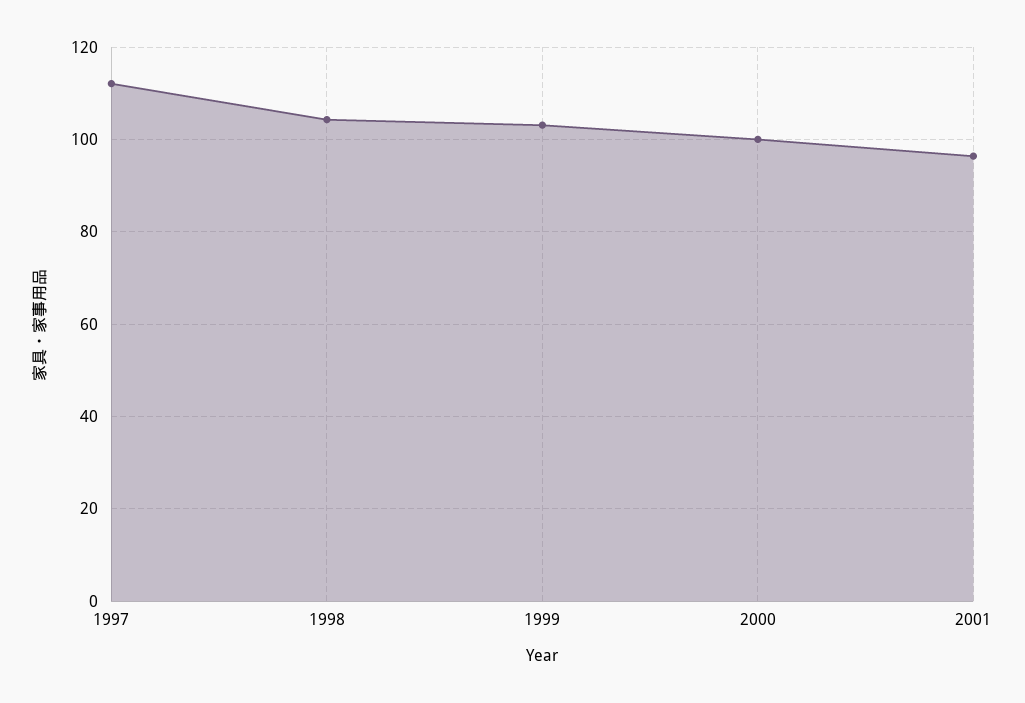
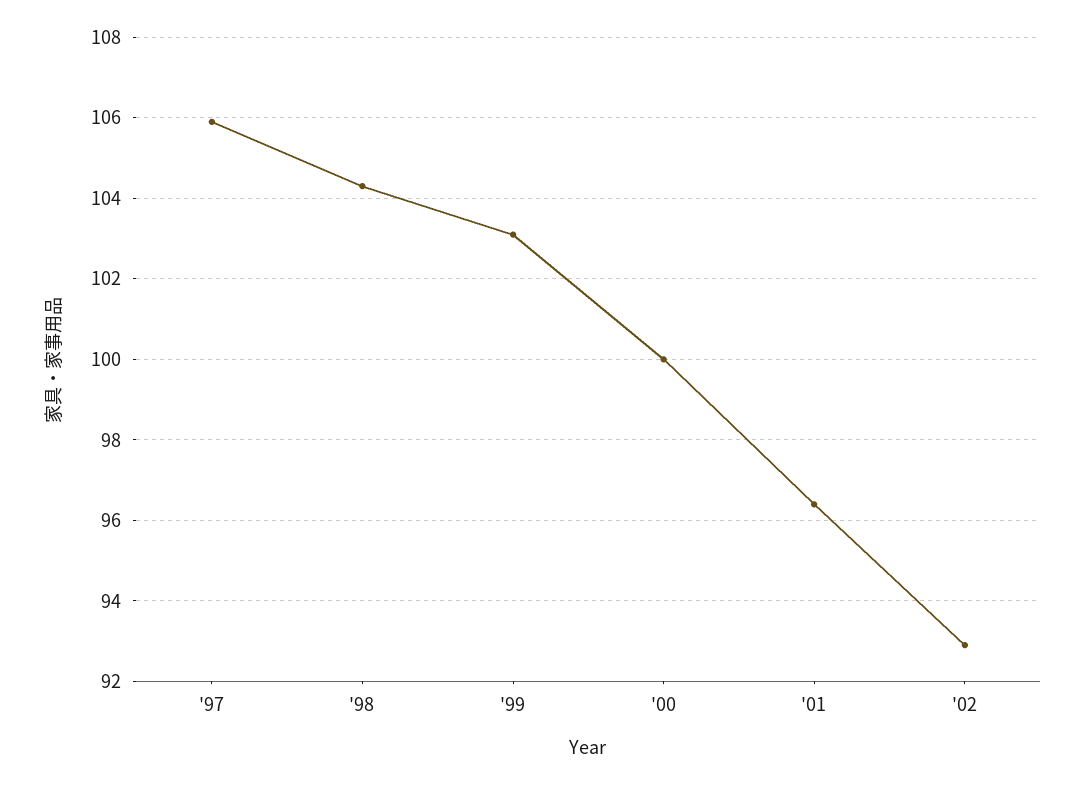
1997: 112 -> 106
'02: none -> 93

